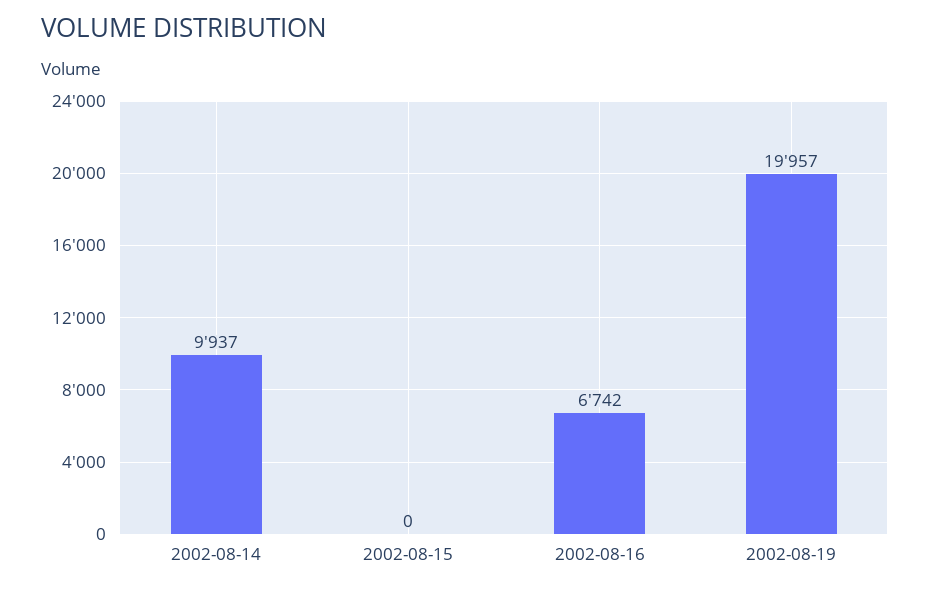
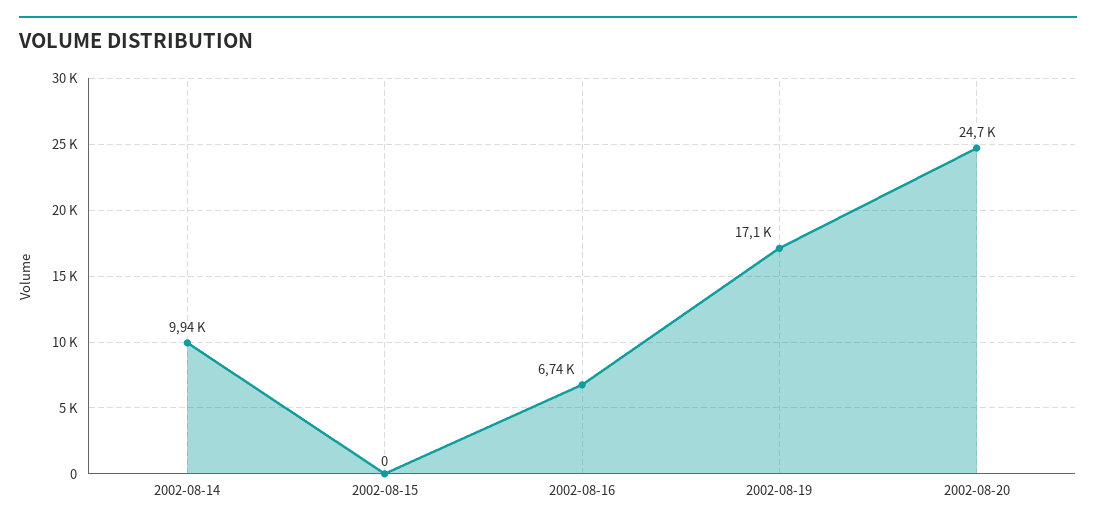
2002-08-19: 19957 -> 17100
2002-08-20: none -> 24700

